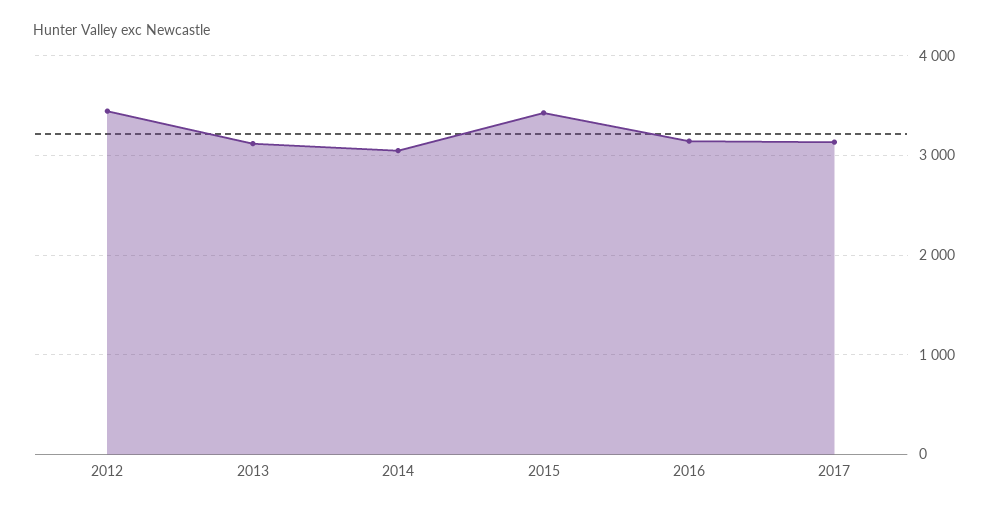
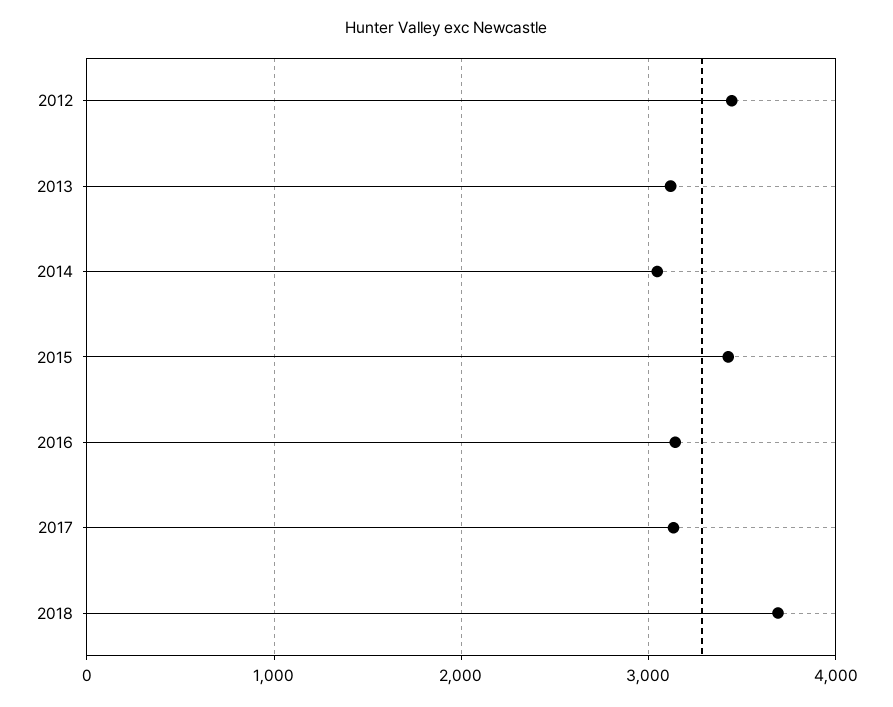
2018: none -> 3700

